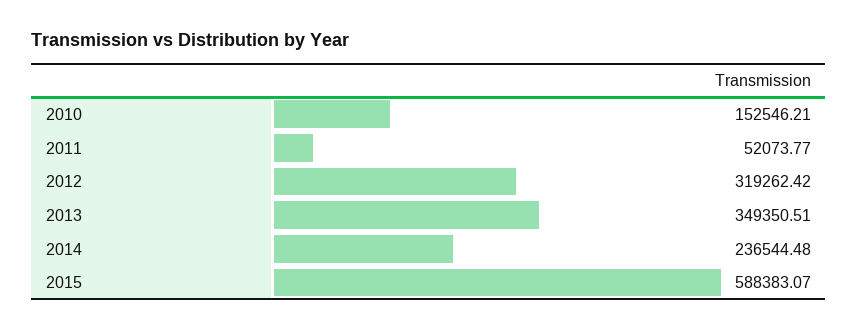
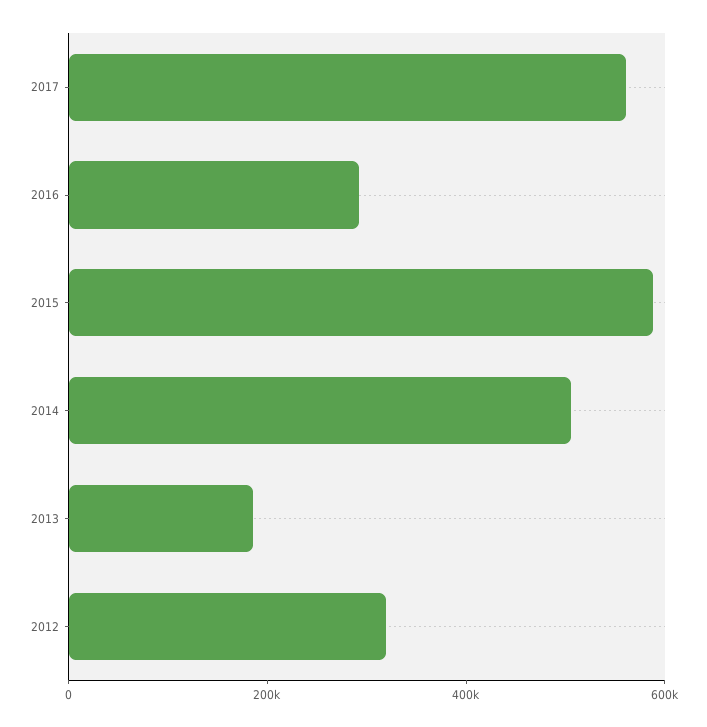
2010: 152546.21 -> none
2011: 52073.77 -> none
2013: 349350.51 -> 200000
2014: 236544.48 -> 500000
2017: none -> 550000
2016: none -> 300000

